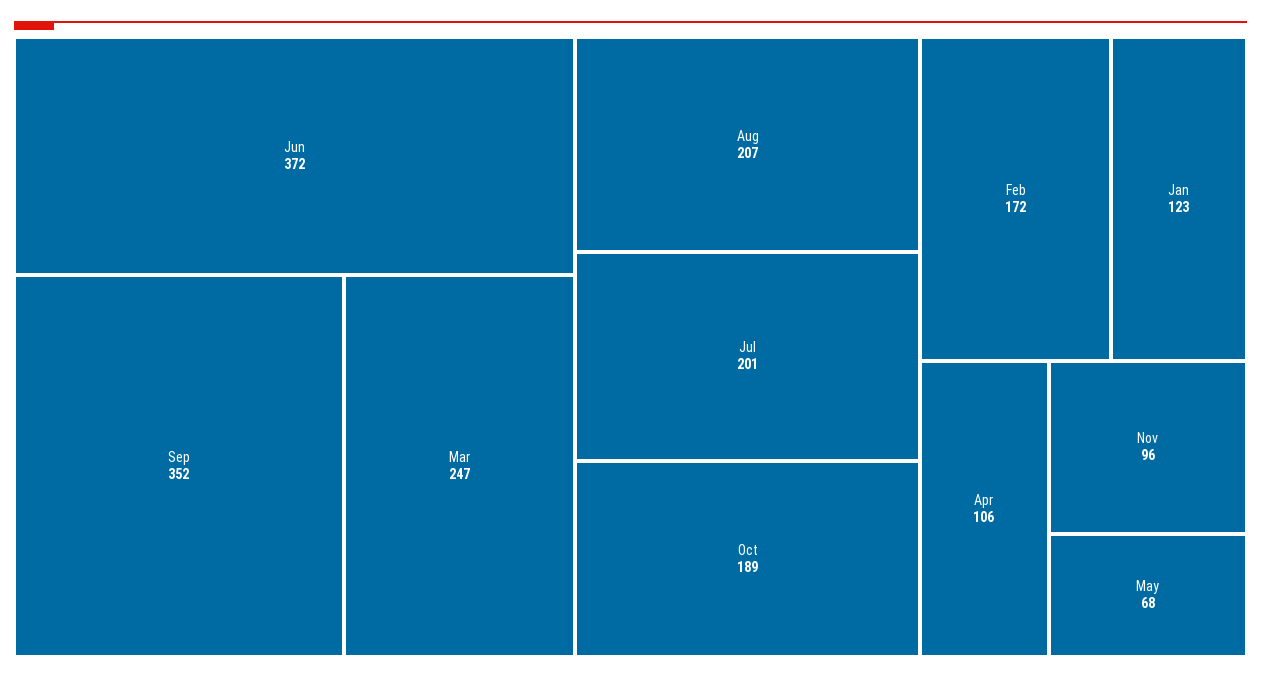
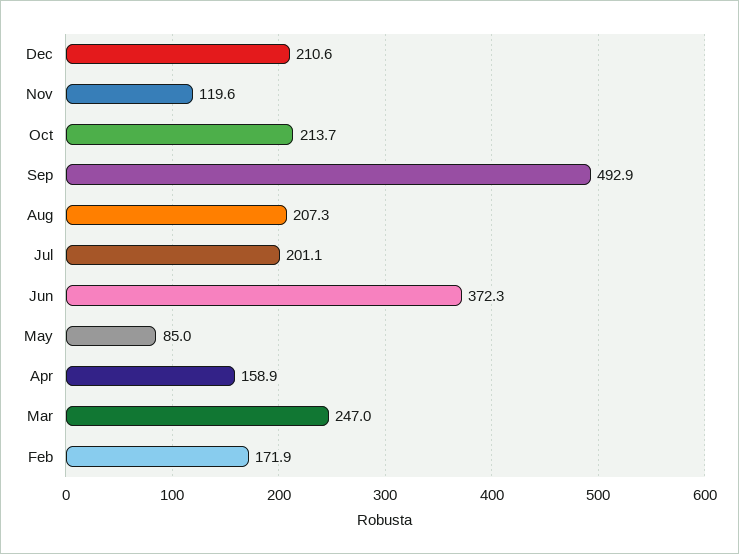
Sep: 352 -> 492.9
Oct: 189 -> 213.7
Jan: 123 -> none
Apr: 106 -> 158.9
Nov: 96 -> 119.6
May: 68 -> 85
Dec: none -> 210.6

